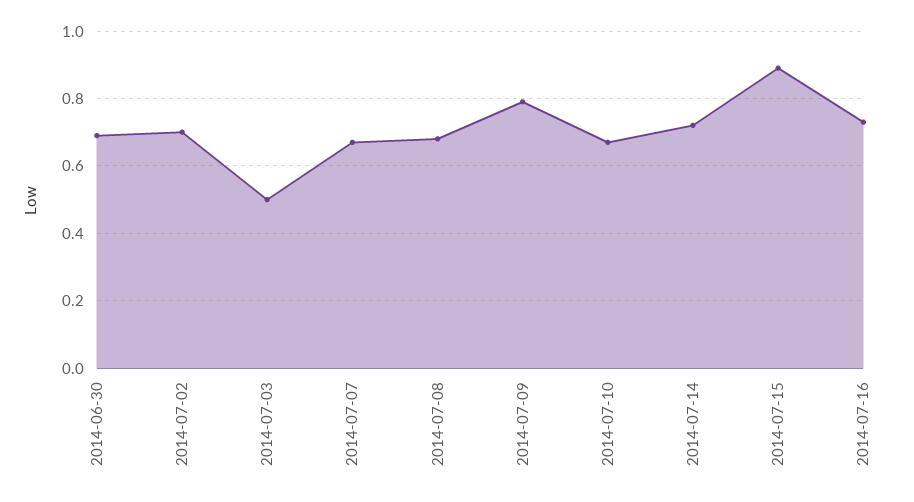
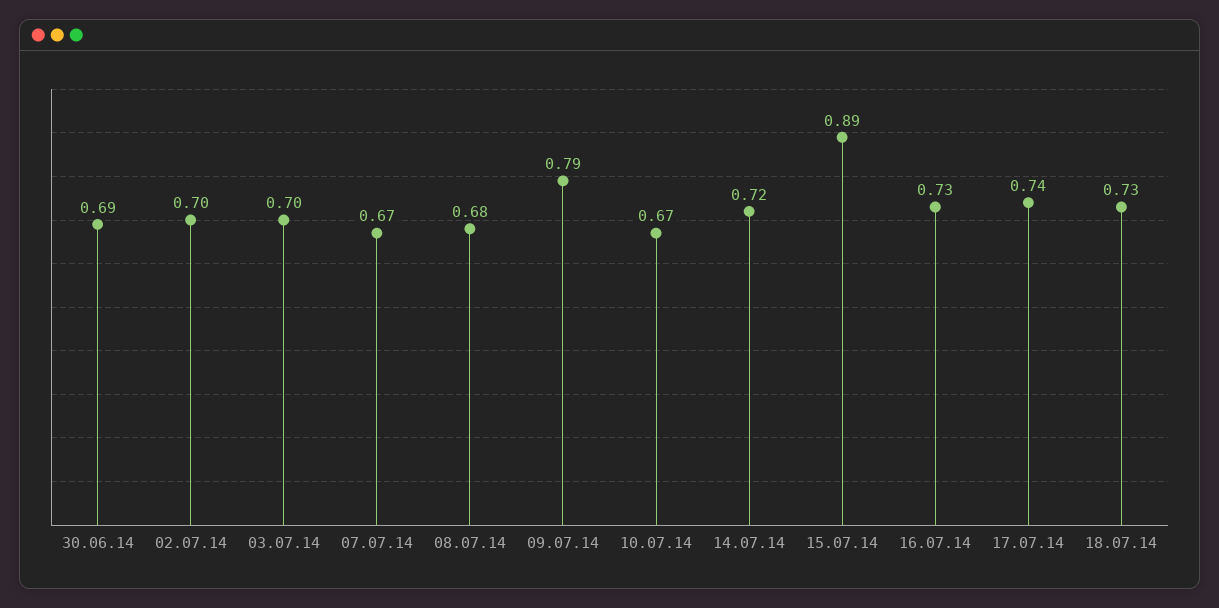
2014-07-03: 0.5 -> 0.7
17.07.14: none -> 0.74
18.07.14: none -> 0.73

